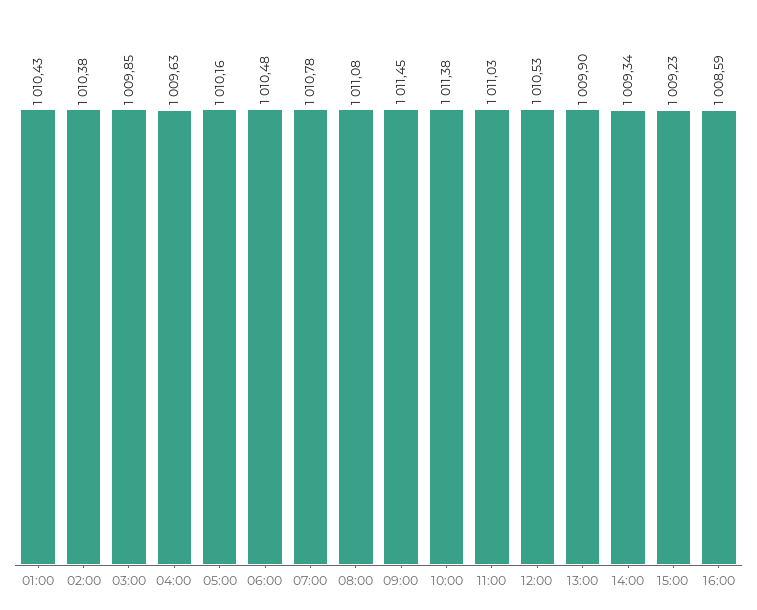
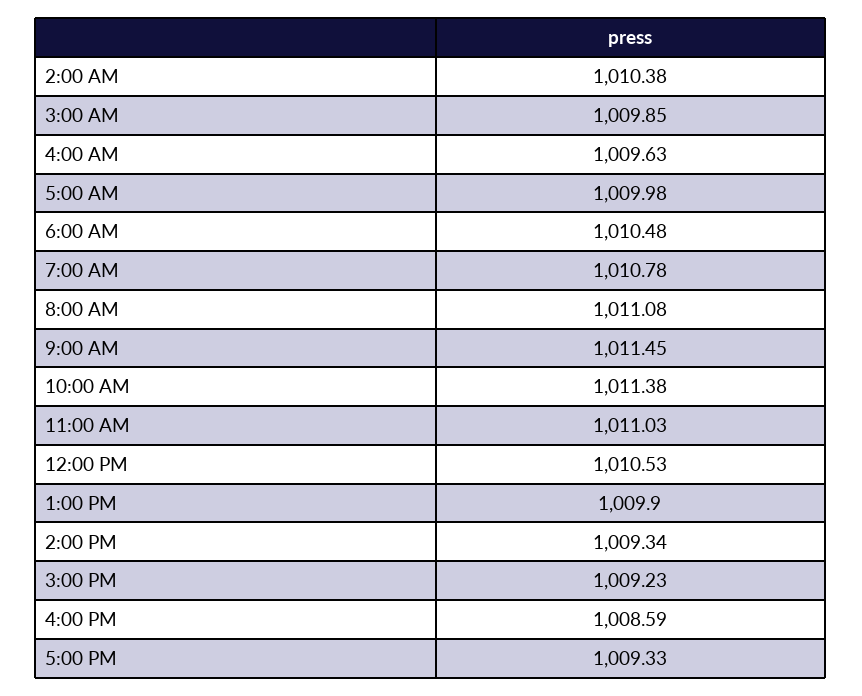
01:00: 1010.43 -> none
05:00: 1010.16 -> 1009.98
5:00 PM: none -> 1009.33

